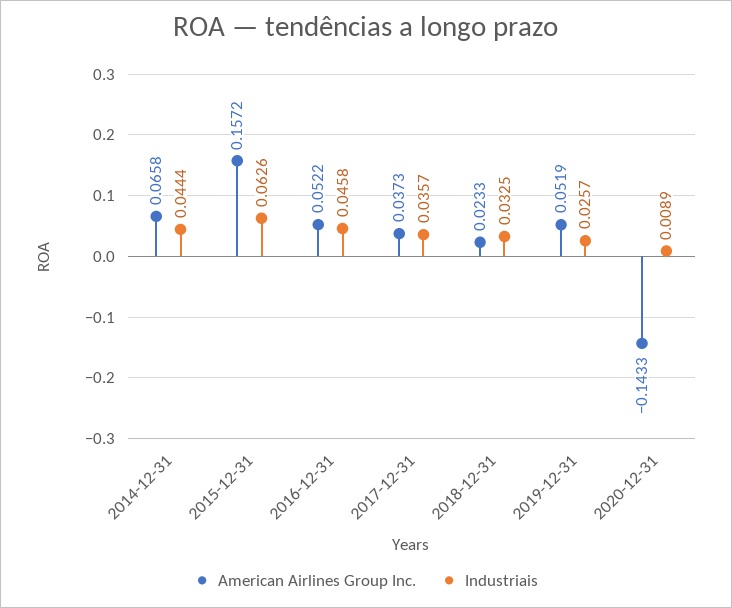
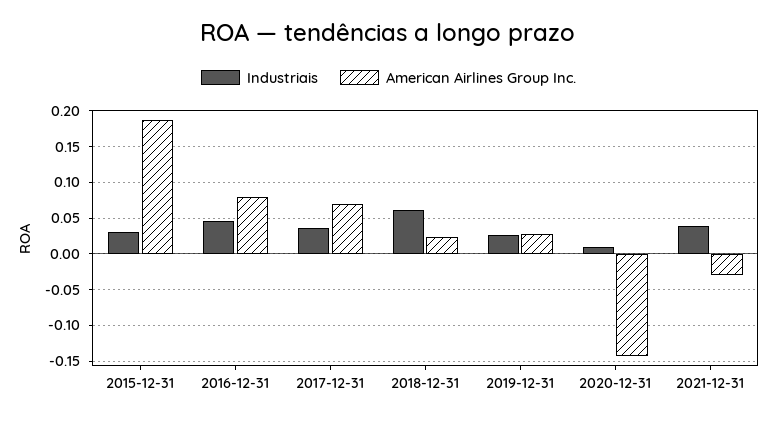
American Airlines Group Inc., 2014-12-31: 0.0658 -> none
Industriais, 2014-12-31: 0.0444 -> none
American Airlines Group Inc., 2015-12-31: 0.1572 -> 0.19
Industriais, 2015-12-31: 0.0626 -> 0.03
American Airlines Group Inc., 2016-12-31: 0.0522 -> 0.08
American Airlines Group Inc., 2017-12-31: 0.0373 -> 0.07
Industriais, 2018-12-31: 0.0325 -> 0.06
American Airlines Group Inc., 2019-12-31: 0.0519 -> 0.03
Industriais, 2021-12-31: none -> 0.04
American Airlines Group Inc., 2021-12-31: none -> -0.03

